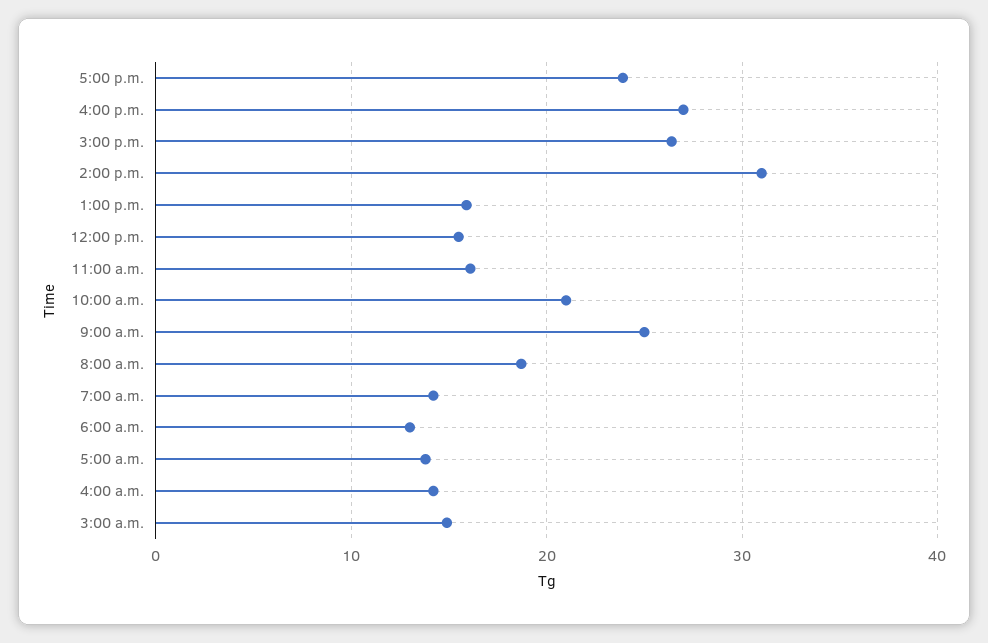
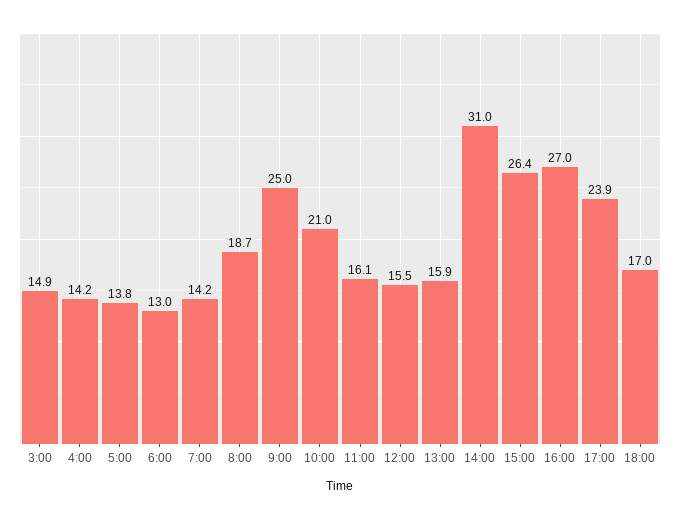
18:00: none -> 17

